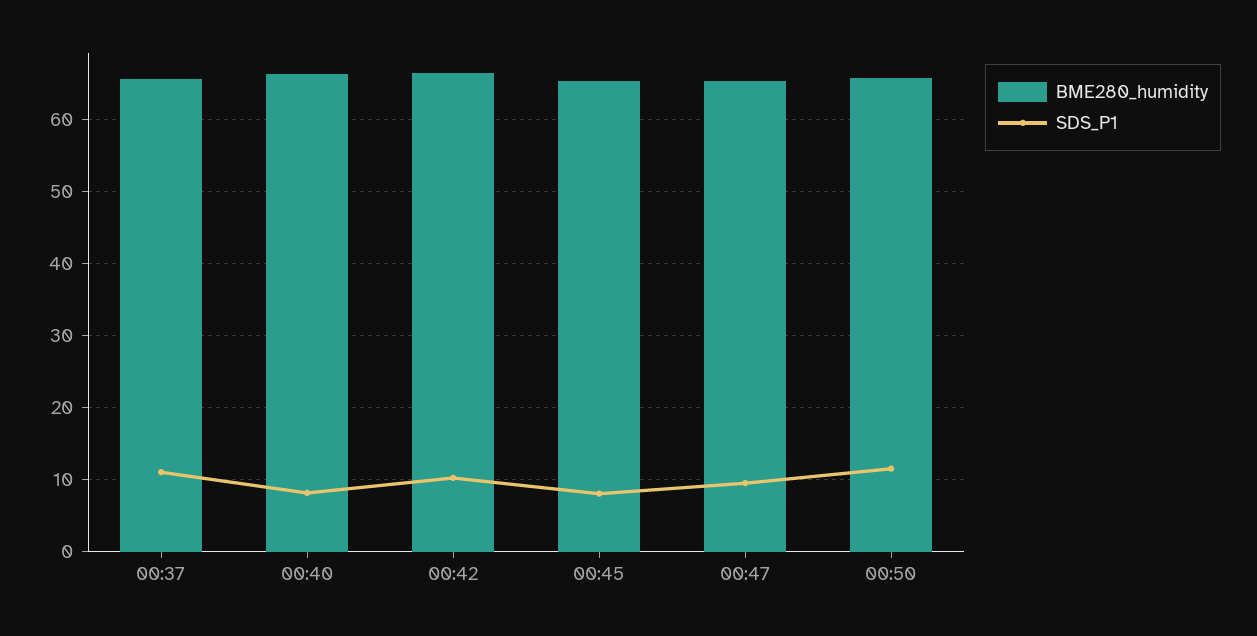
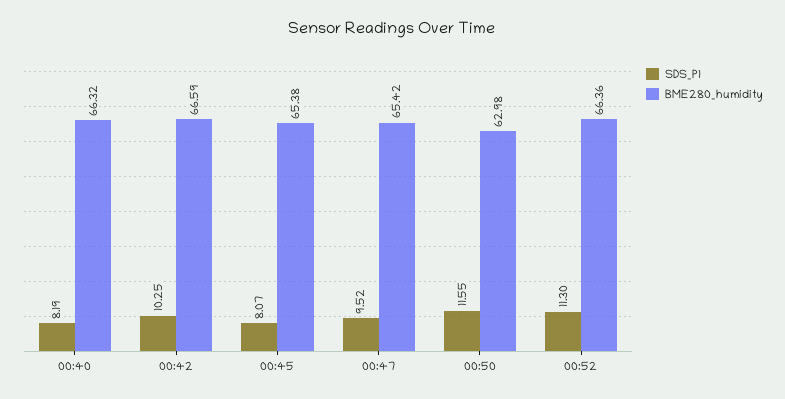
BME280_humidity, 00:37: 66 -> none
SDS_P1, 00:37: 11 -> none
BME280_humidity, 00:50: 66 -> 62.98
SDS_P1, 00:52: none -> 11.3
BME280_humidity, 00:52: none -> 66.36

